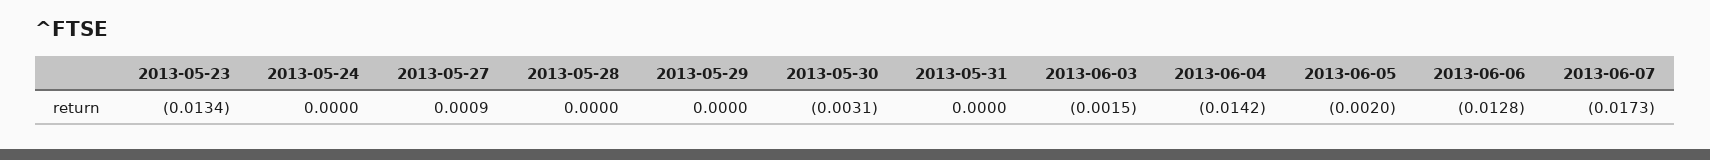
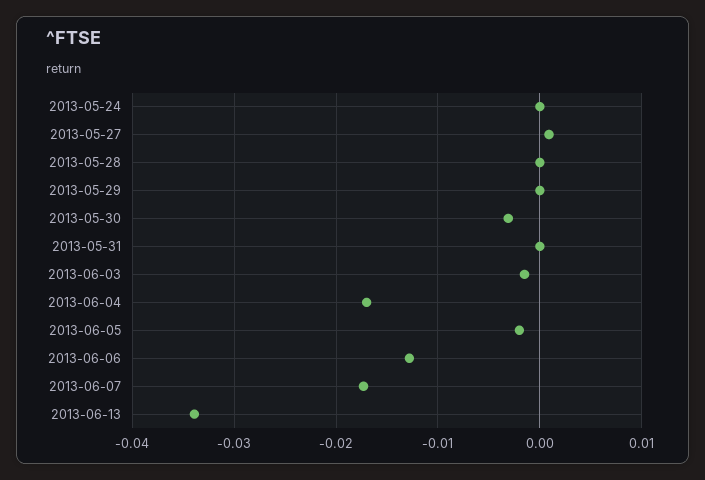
2013-05-23: -0.0134 -> none
2013-06-04: -0.0142 -> -0.017
2013-06-13: none -> -0.034

